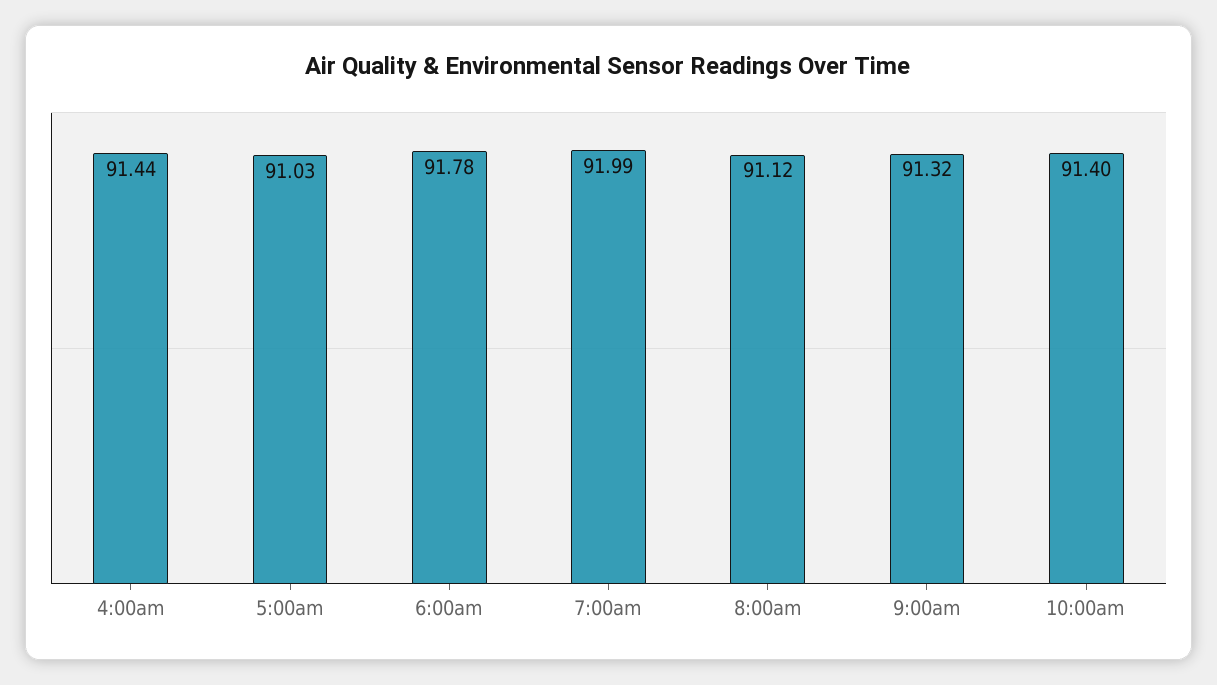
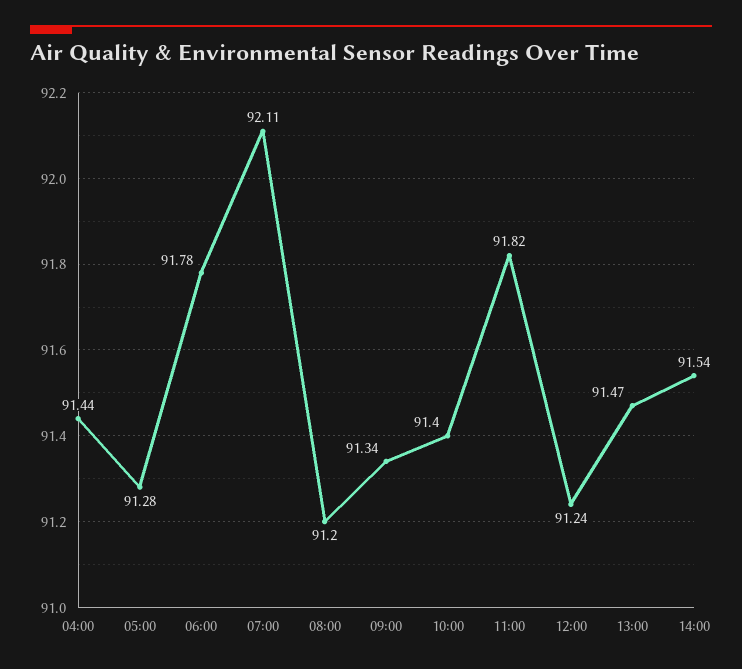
5:00am: 91.03 -> 91.28
7:00am: 91.99 -> 92.11
8:00am: 91.12 -> 91.2
9:00am: 91.32 -> 91.34
11:00: none -> 91.82
12:00: none -> 91.24
13:00: none -> 91.47
14:00: none -> 91.54

